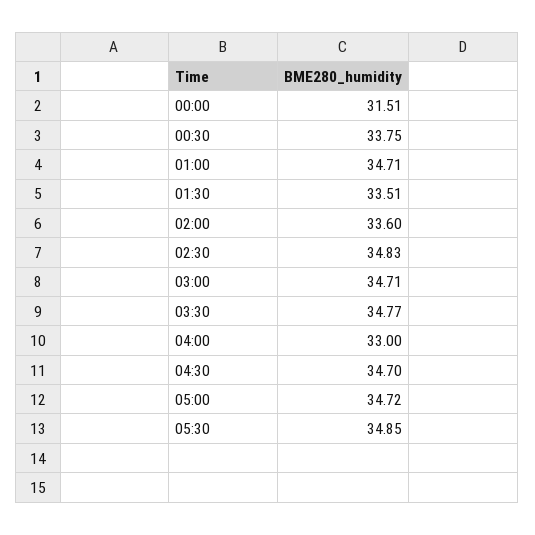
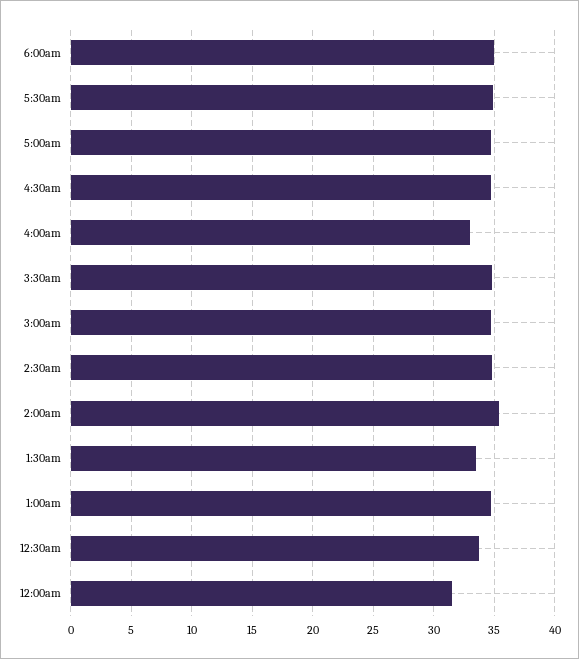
02:00: 33.6 -> 35.5
6:00am: none -> 35

